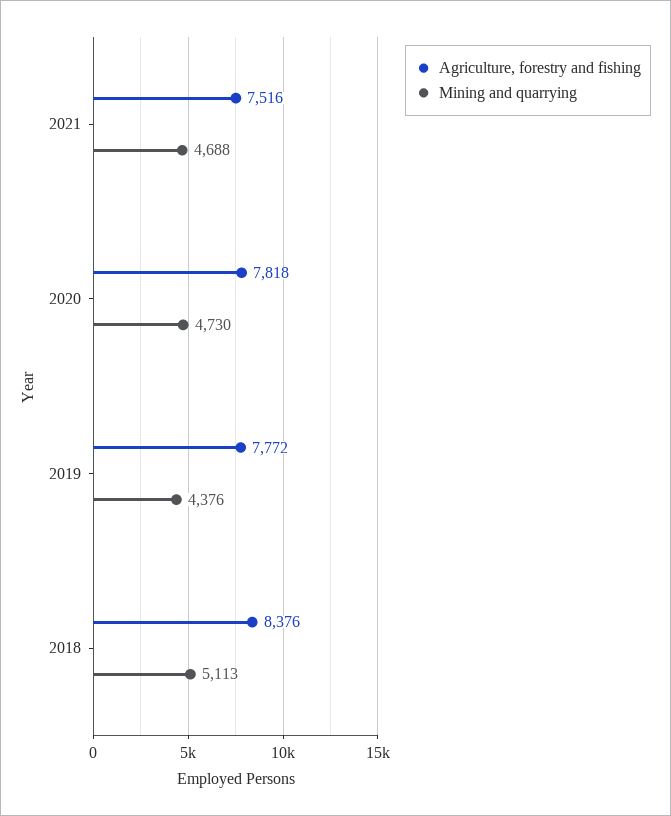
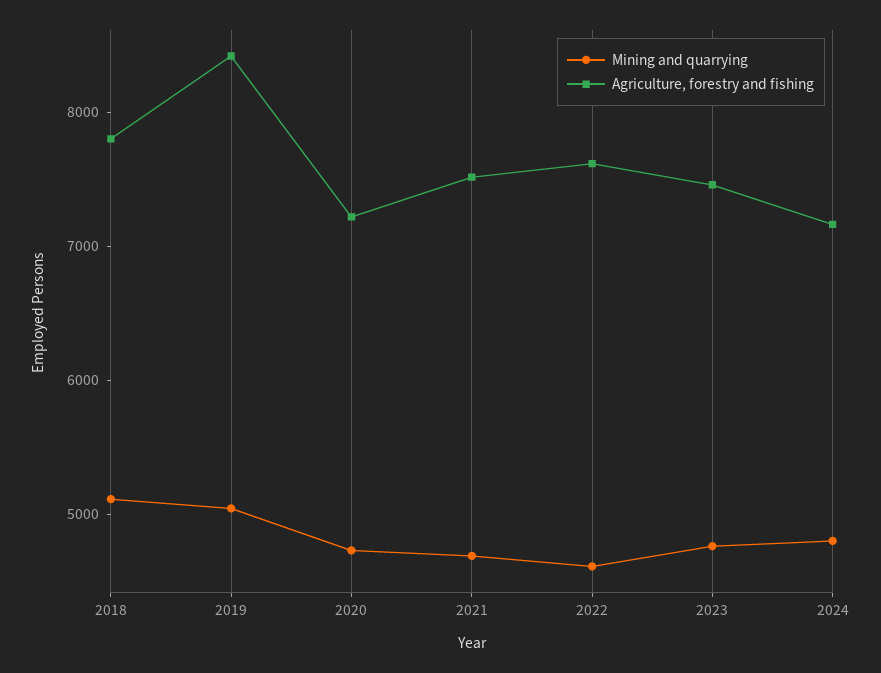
Agriculture, forestry and fishing, 2020: 7818 -> 7200
Agriculture, forestry and fishing, 2019: 7772 -> 8400
Mining and quarrying, 2019: 4376 -> 5000
Agriculture, forestry and fishing, 2018: 8376 -> 7800
Mining and quarrying, 2022: none -> 4600
Agriculture, forestry and fishing, 2022: none -> 7600
Mining and quarrying, 2023: none -> 4800
Agriculture, forestry and fishing, 2023: none -> 7400
Mining and quarrying, 2024: none -> 4800
Agriculture, forestry and fishing, 2024: none -> 7200

